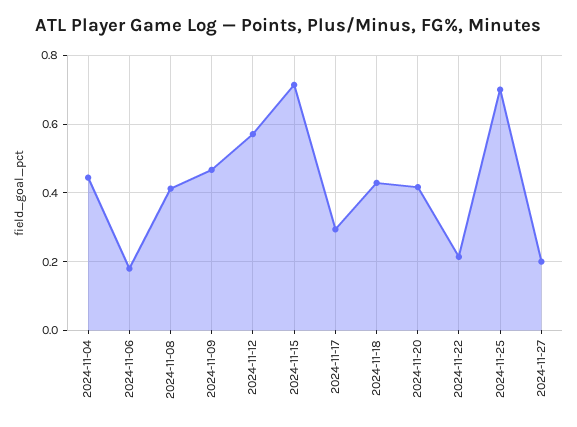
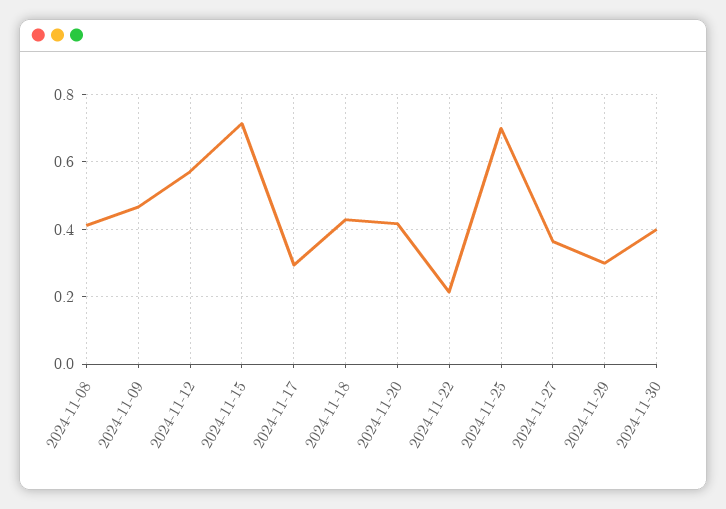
2024-11-04: 0.44 -> none
2024-11-06: 0.18 -> none
2024-11-27: 0.2 -> 0.36
2024-11-29: none -> 0.3
2024-11-30: none -> 0.4

